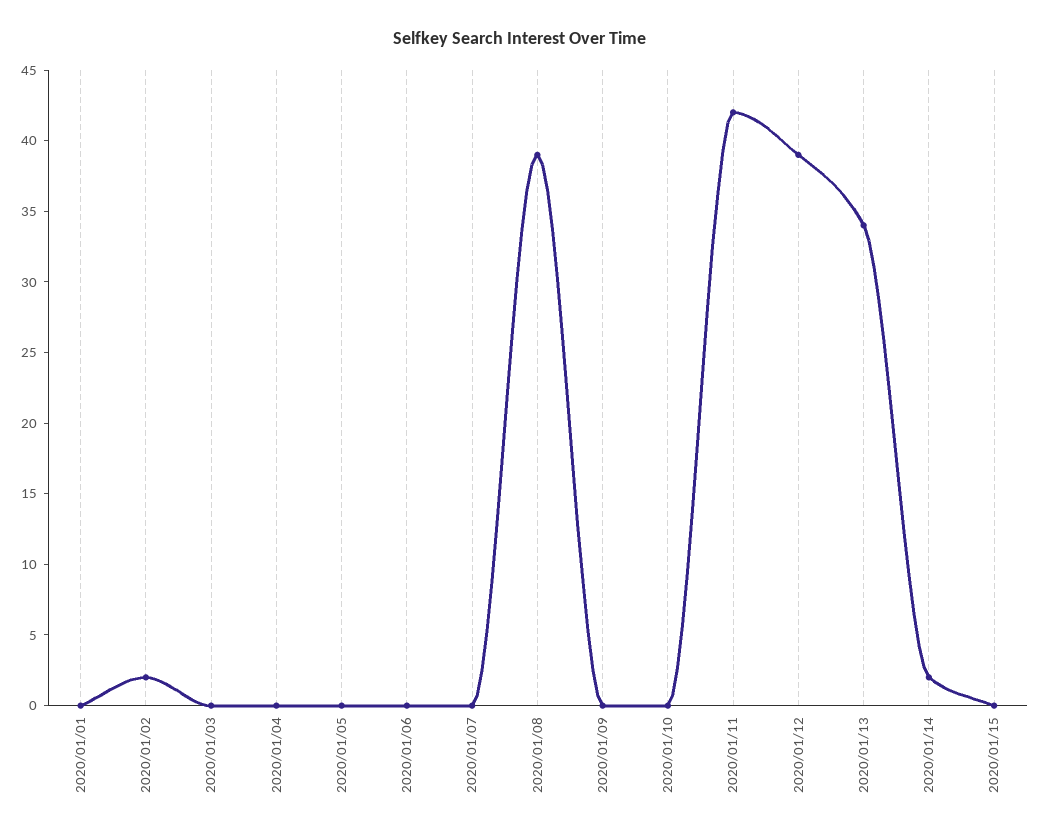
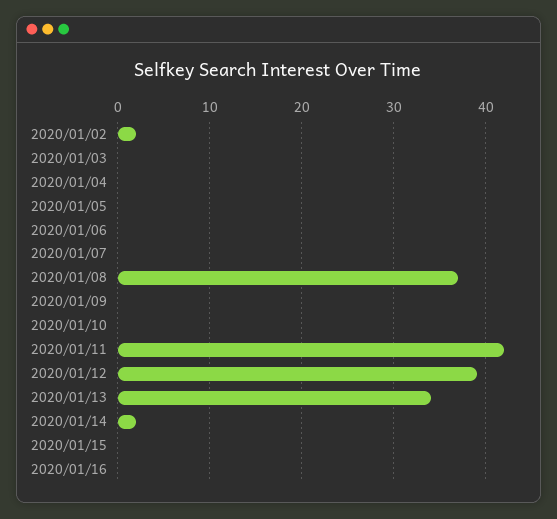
2020/01/01: 0 -> none
2020/01/08: 39 -> 37
2020/01/16: none -> 0

